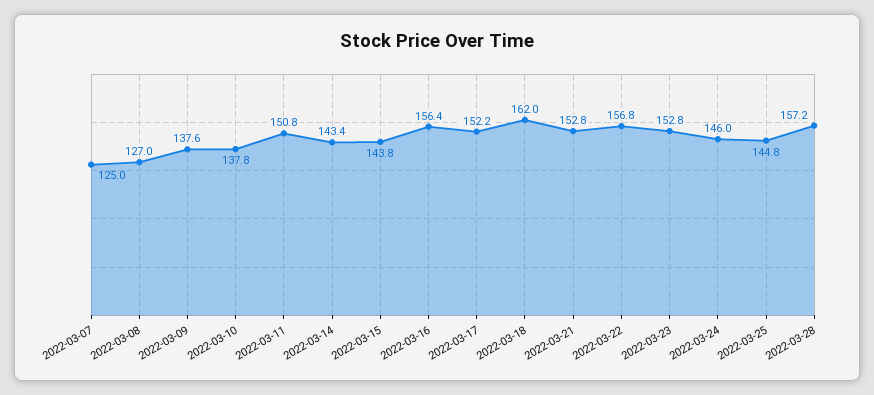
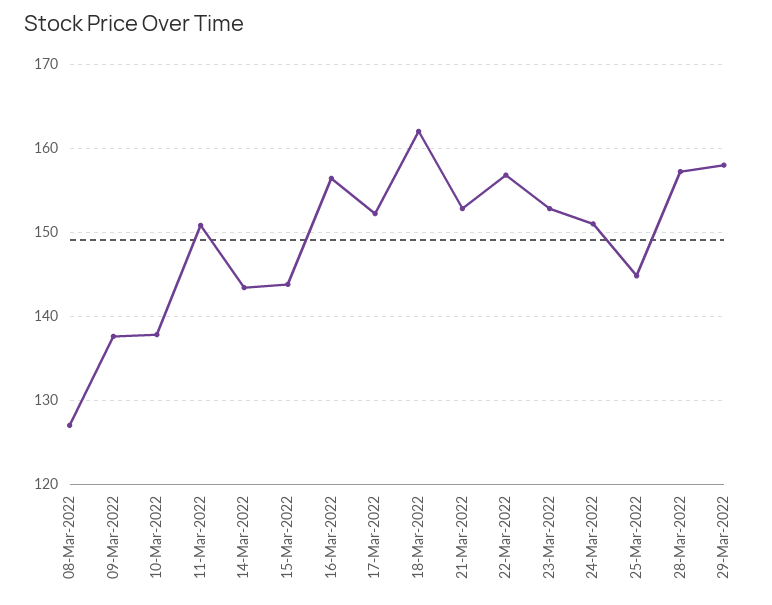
2022-03-07: 125 -> none
2022-03-24: 146 -> 151
29-Mar-2022: none -> 158

